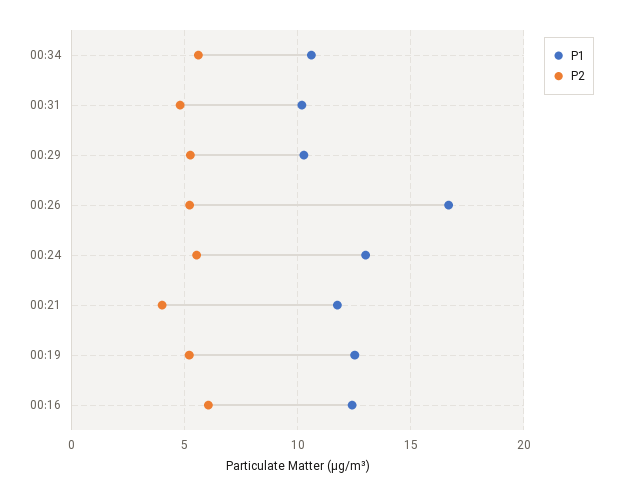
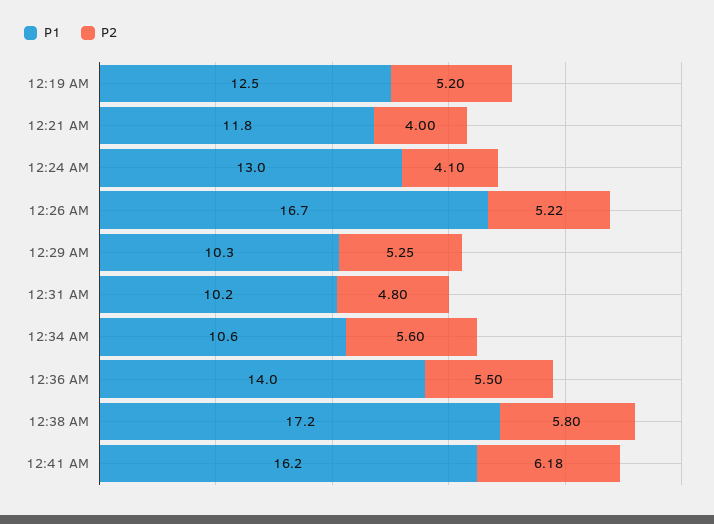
P2, 00:24: 5.5 -> 4.1
P1, 00:16: 12.5 -> none
P2, 00:16: 6 -> none
P1, 12:36 AM: none -> 14
P2, 12:36 AM: none -> 5.5
P1, 12:38 AM: none -> 17.2
P2, 12:38 AM: none -> 5.8
P1, 12:41 AM: none -> 16.2
P2, 12:41 AM: none -> 6.18

